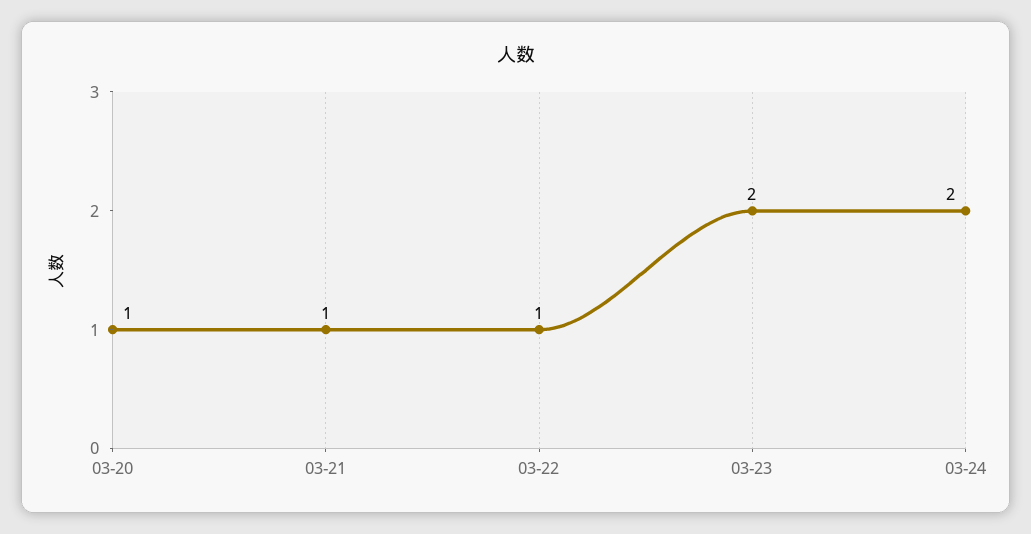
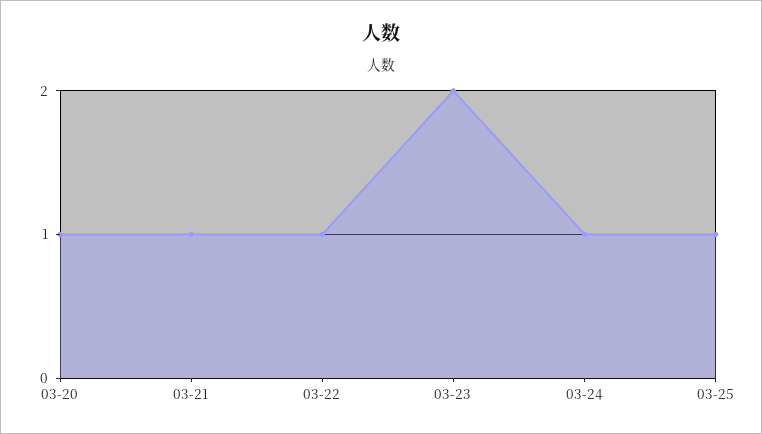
03-24: 2 -> 1
03-25: none -> 1

